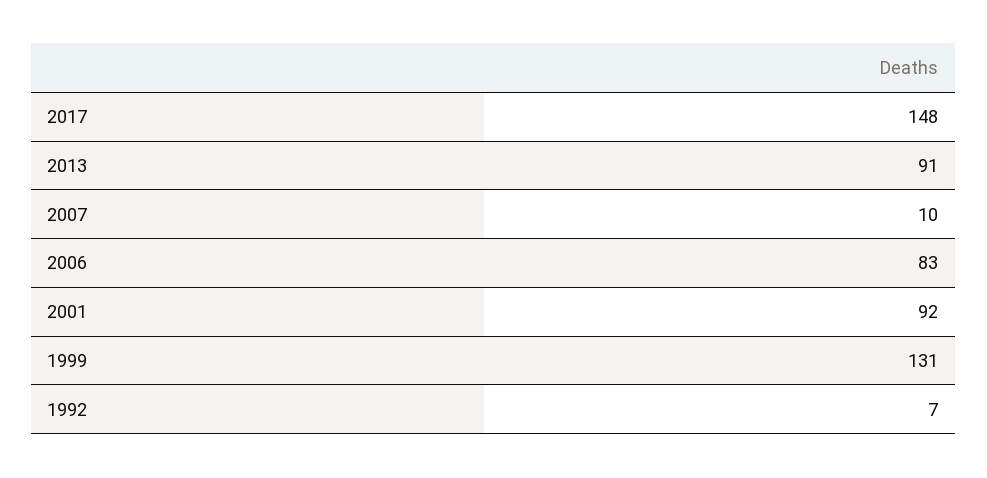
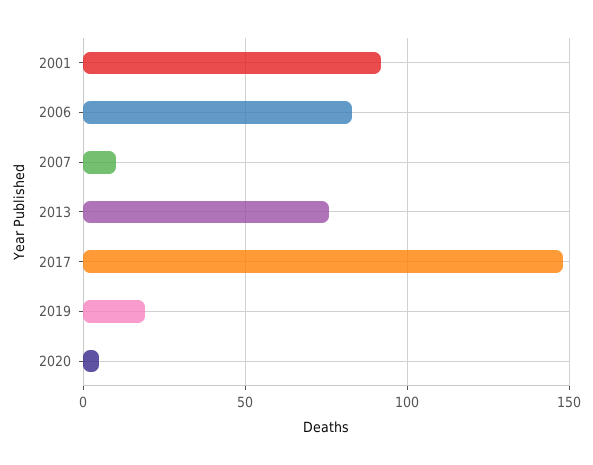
2013: 91 -> 75
1999: 131 -> none
1992: 7 -> none
2019: none -> 20
2020: none -> 5

